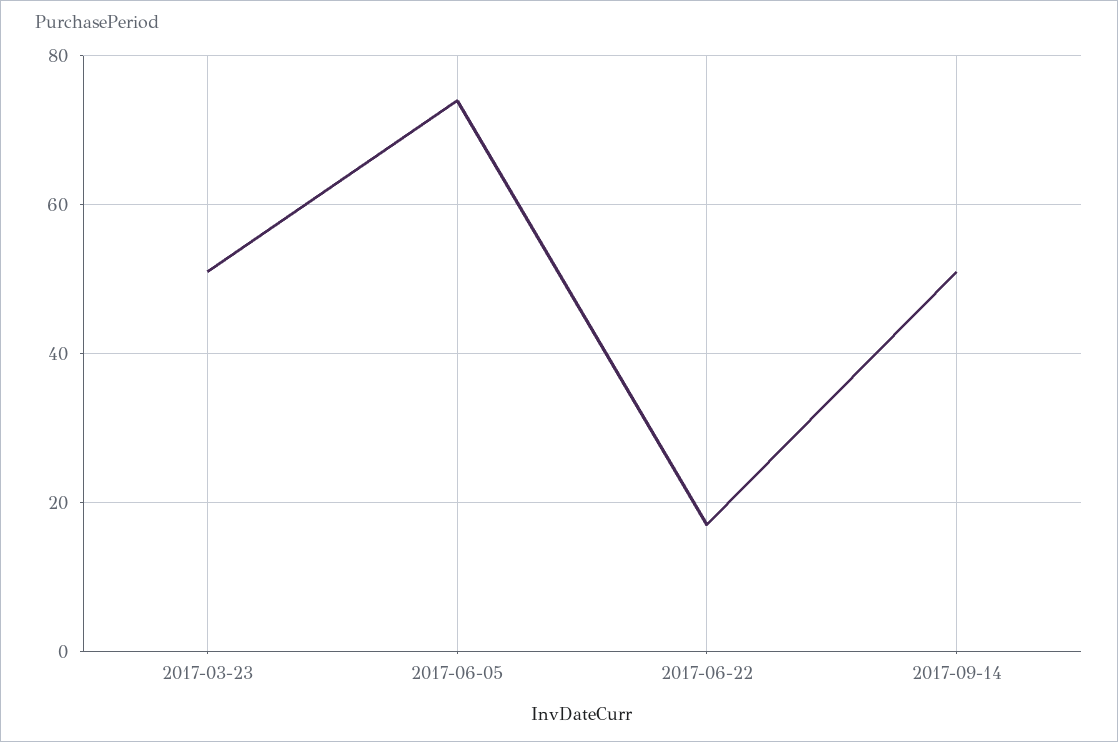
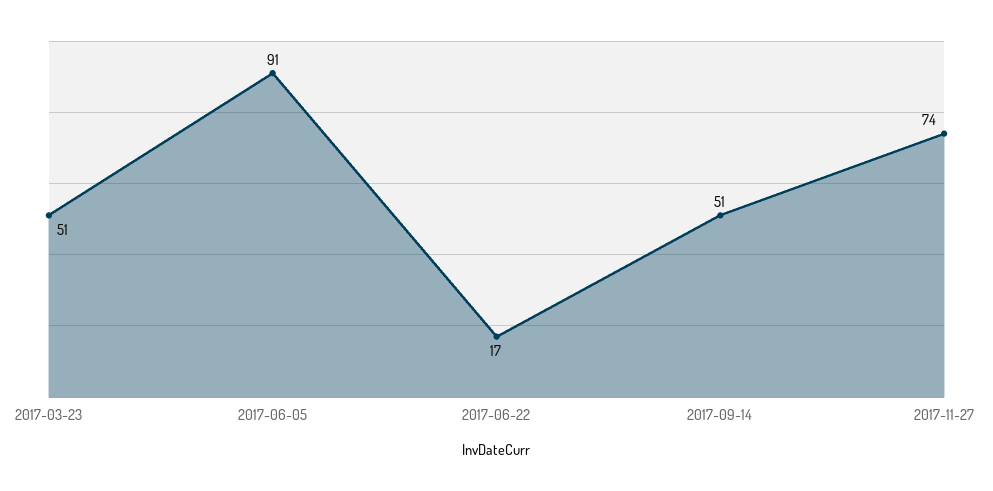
2017-06-05: 75 -> 91
2017-11-27: none -> 74

